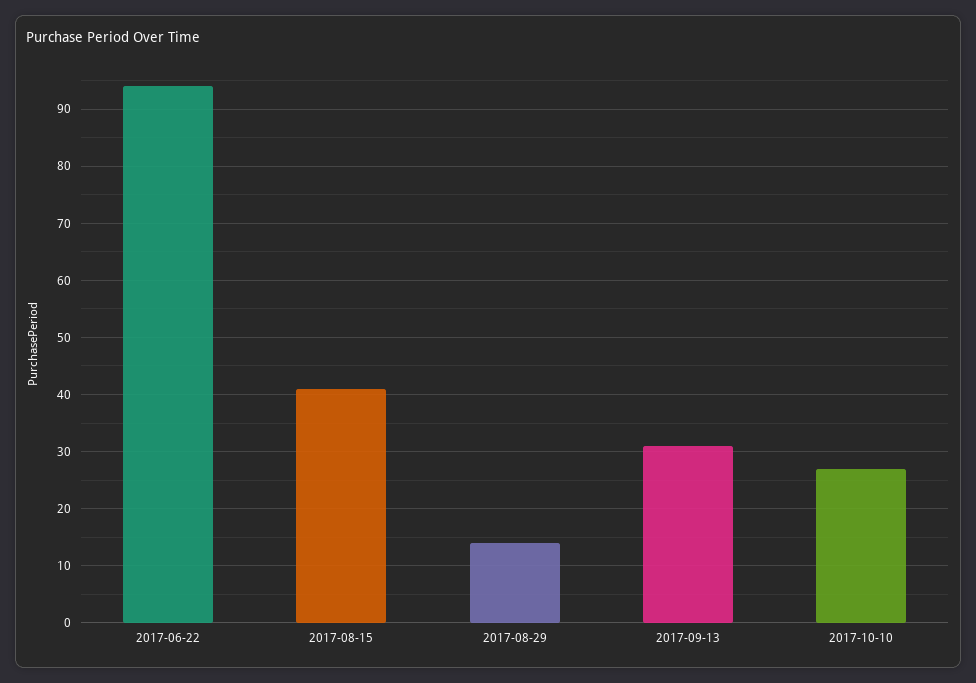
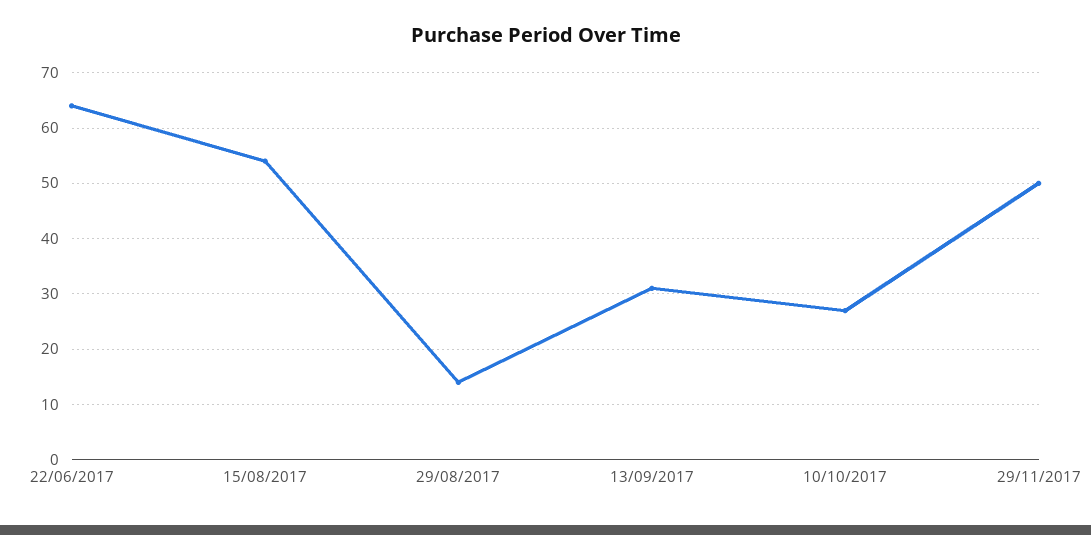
2017-06-22: 95 -> 65
2017-08-15: 40 -> 55
29/11/2017: none -> 50

